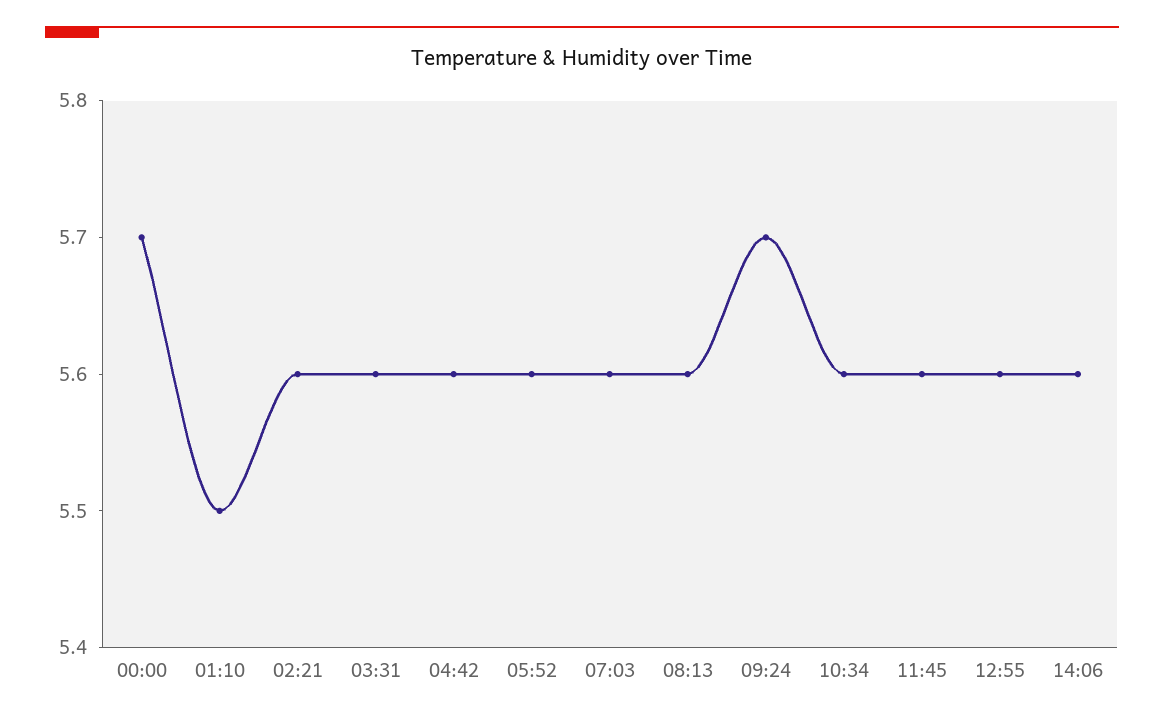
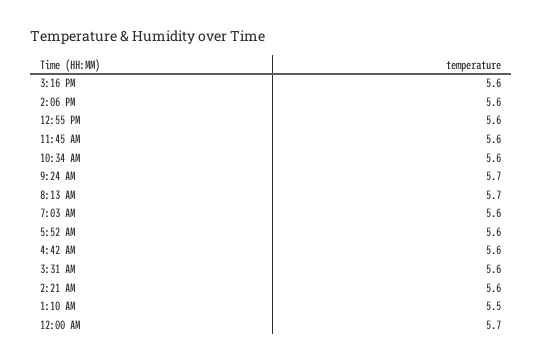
08:13: 5.6 -> 5.7
3:16 PM: none -> 5.6

